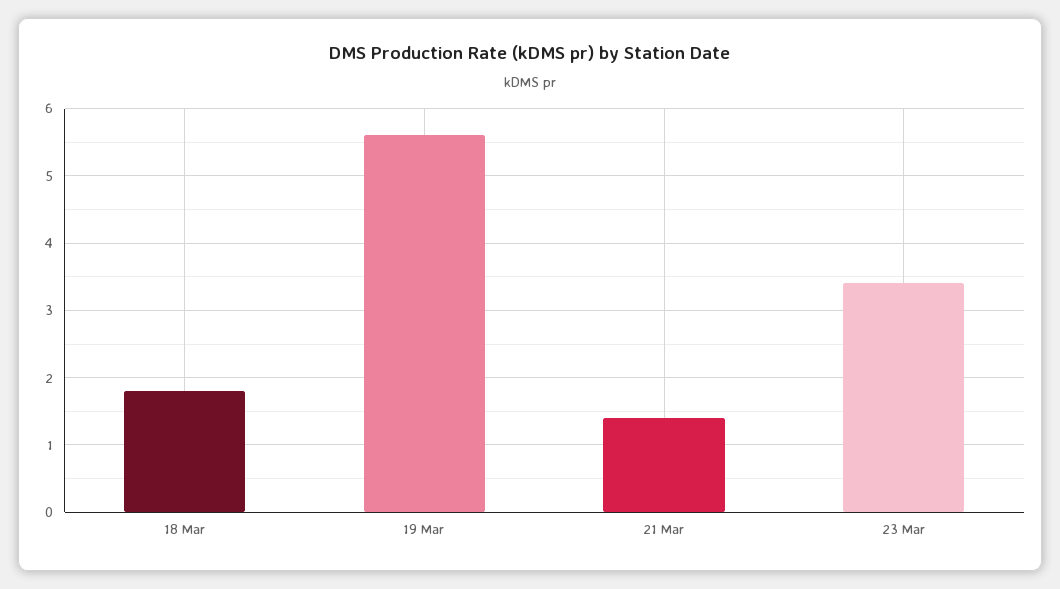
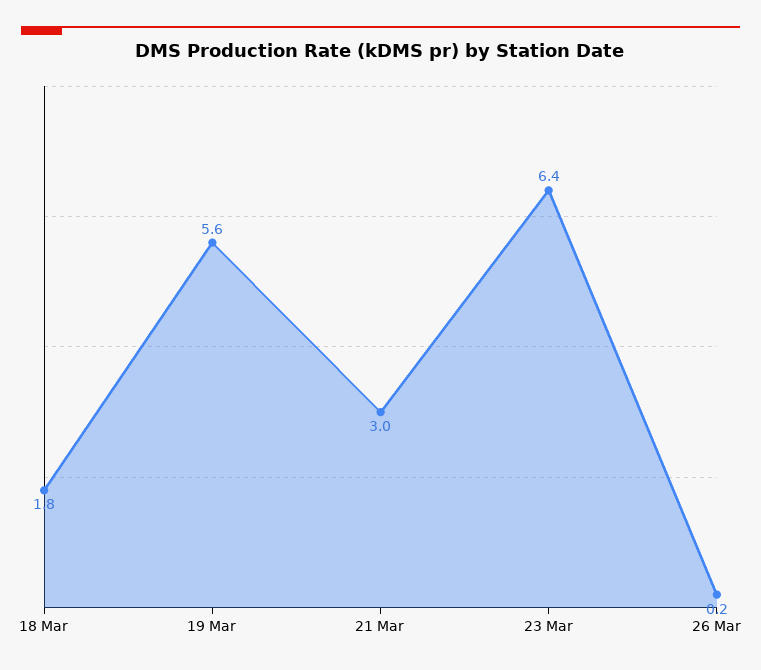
21 Mar: 1.4 -> 3
23 Mar: 3.4 -> 6.4
26 Mar: none -> 0.2

